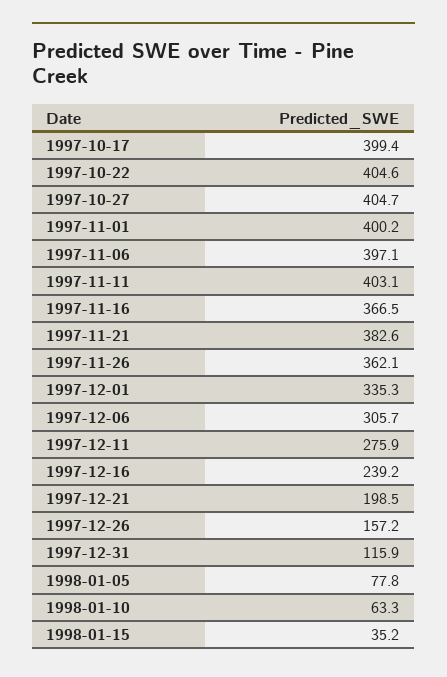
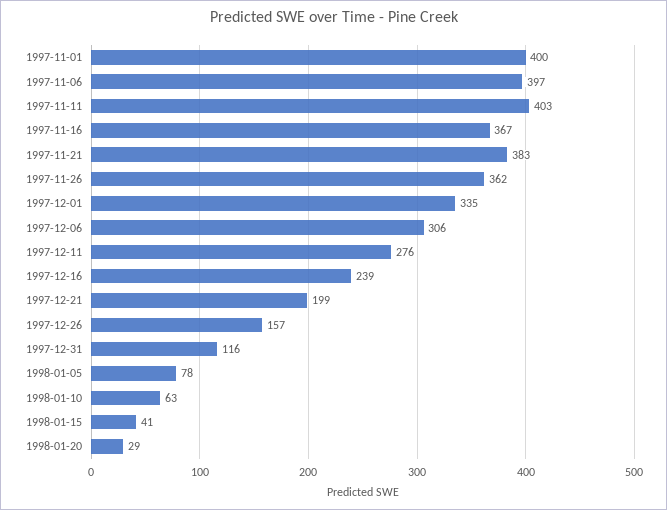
1997-10-17: 399.4 -> none
1997-10-22: 404.6 -> none
1997-10-27: 404.7 -> none
1998-01-15: 35.2 -> 41
1998-01-20: none -> 29

